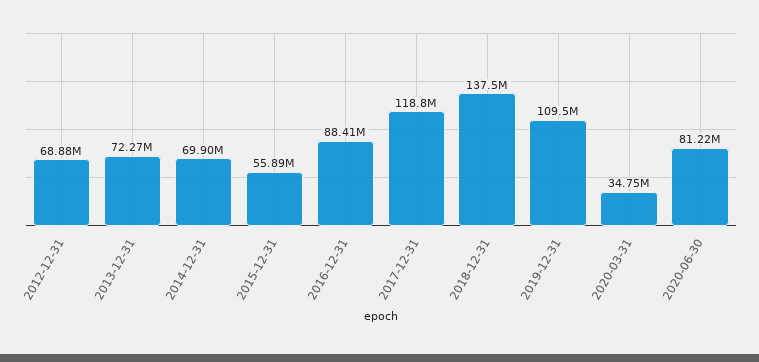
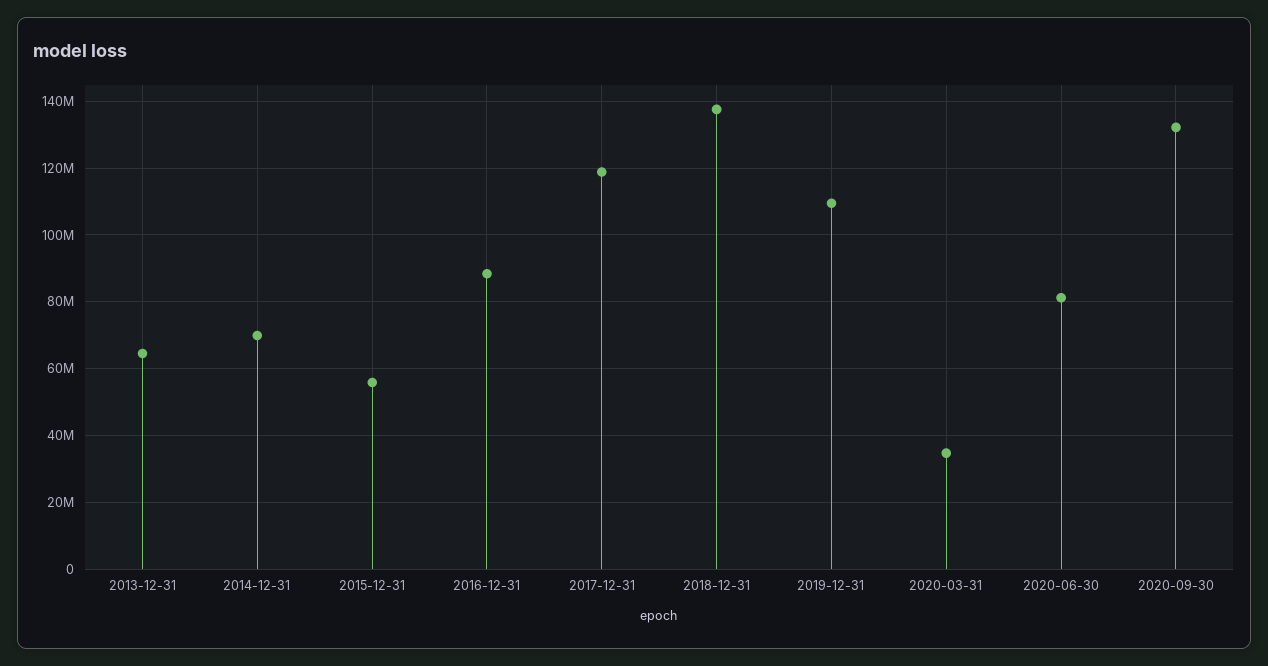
2012-12-31: 68880000 -> none
2013-12-31: 72270000 -> 64000000
2020-09-30: none -> 132000000

